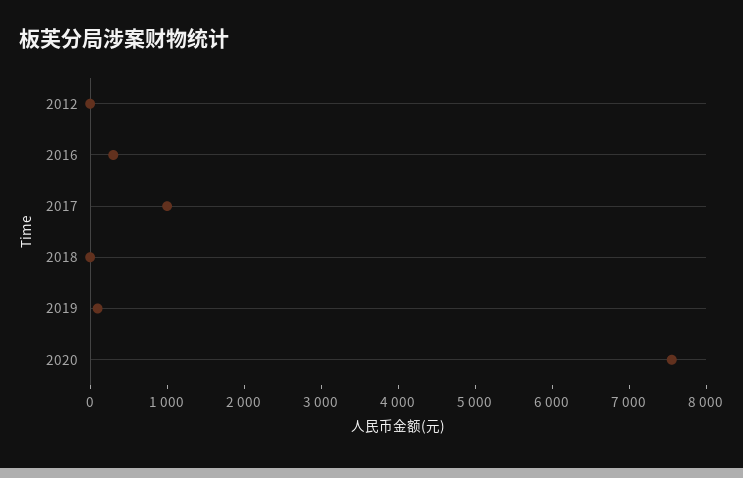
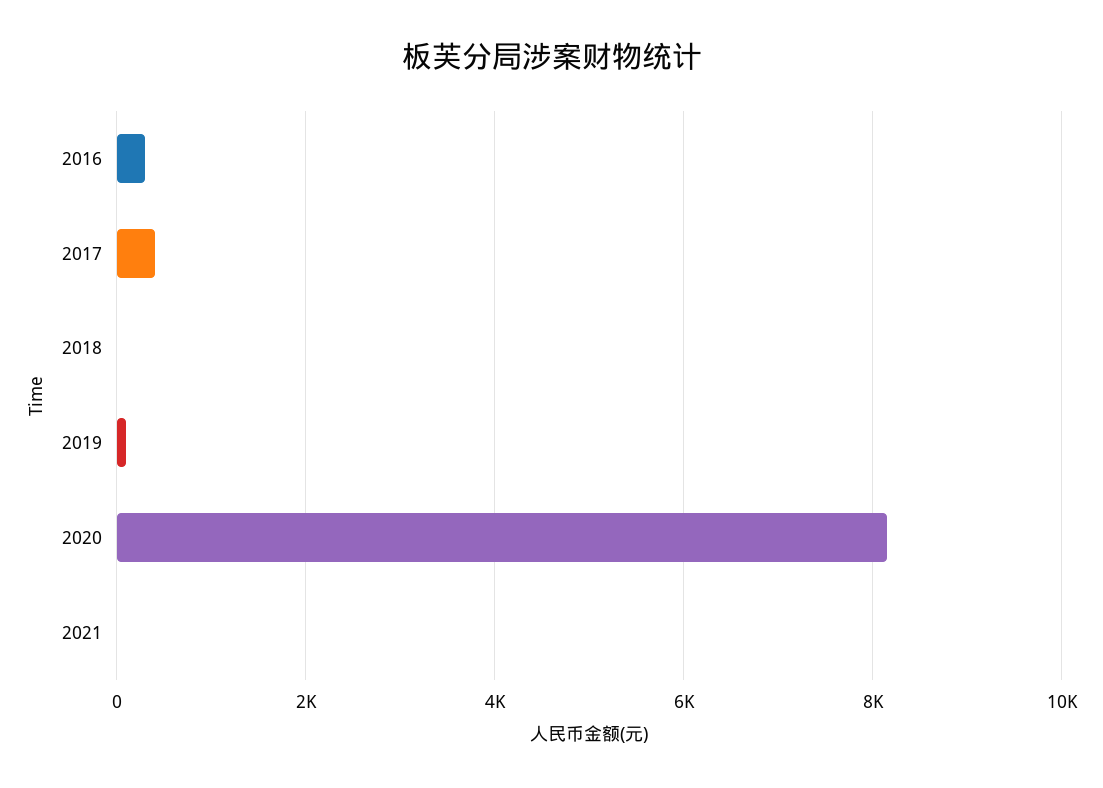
2012: 0 -> none
2017: 1000 -> 400
2020: 7600 -> 8200
2021: none -> 0

